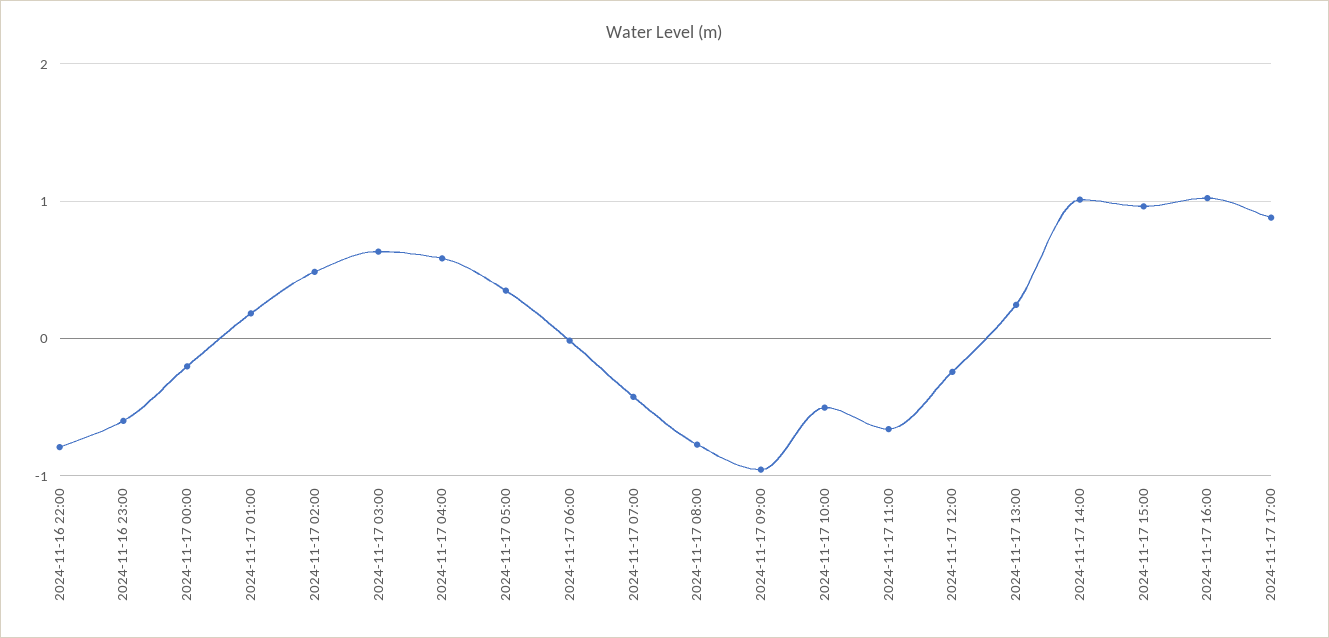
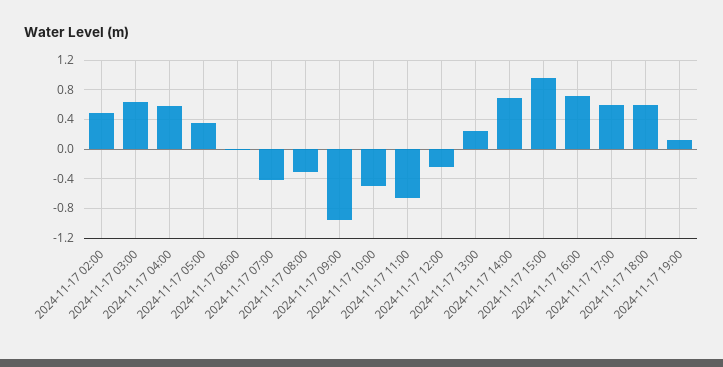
2024-11-16 22:00: -0.8 -> none
2024-11-16 23:00: -0.6 -> none
2024-11-17 00:00: -0.2 -> none
2024-11-17 01:00: 0.2 -> none
2024-11-17 08:00: -0.8 -> -0.3
2024-11-17 14:00: 1 -> 0.7
2024-11-17 16:00: 1 -> 0.7
2024-11-17 17:00: 0.9 -> 0.6
2024-11-17 18:00: none -> 0.6
2024-11-17 19:00: none -> 0.1

